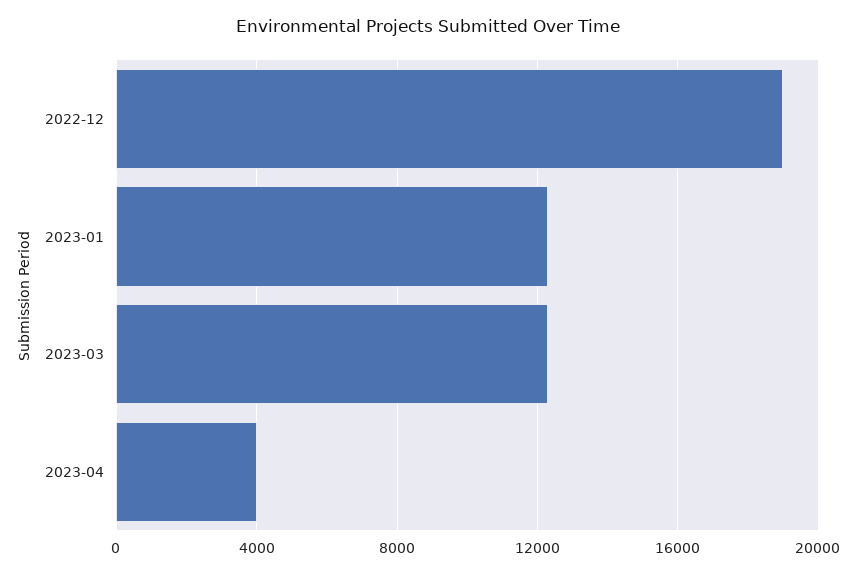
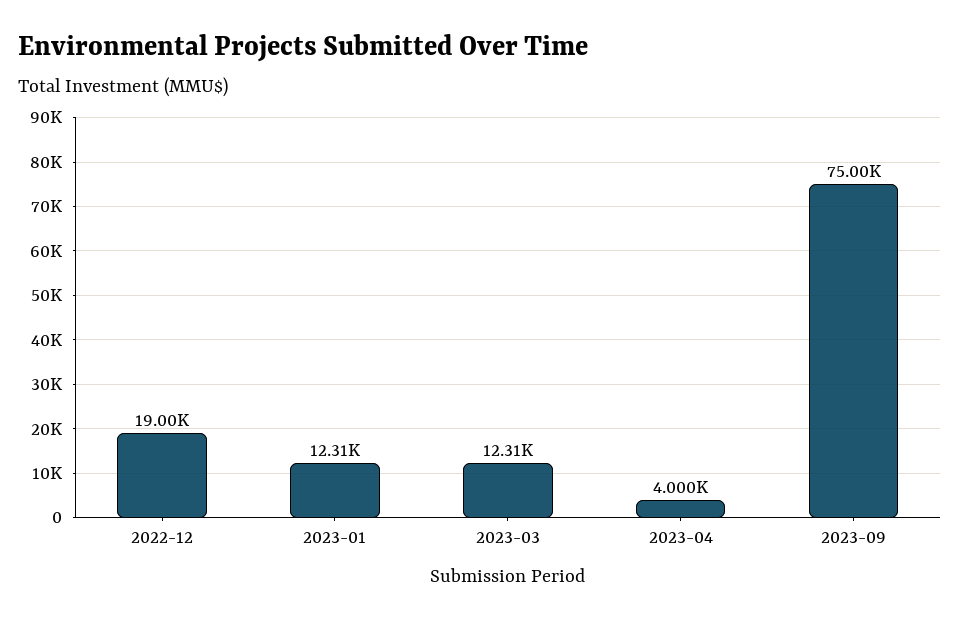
2023-09: none -> 75000

